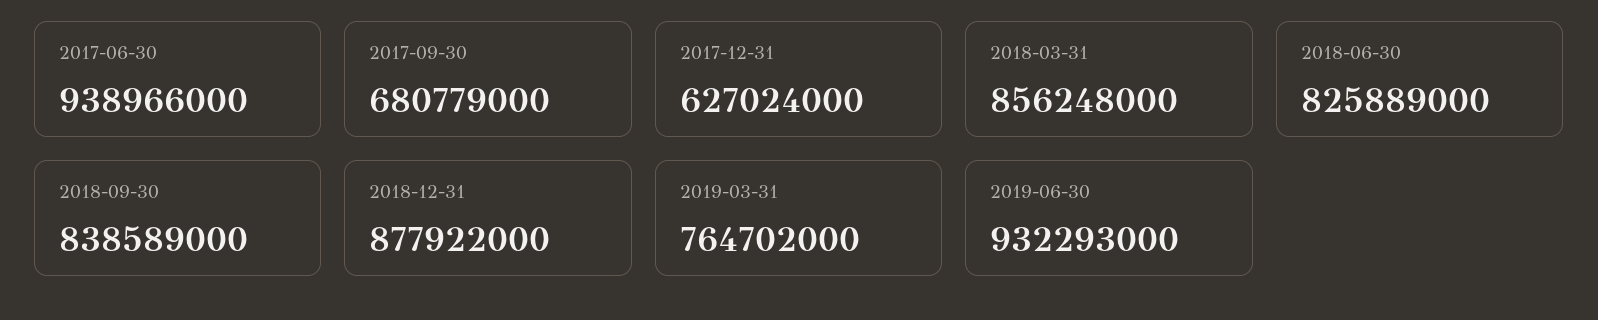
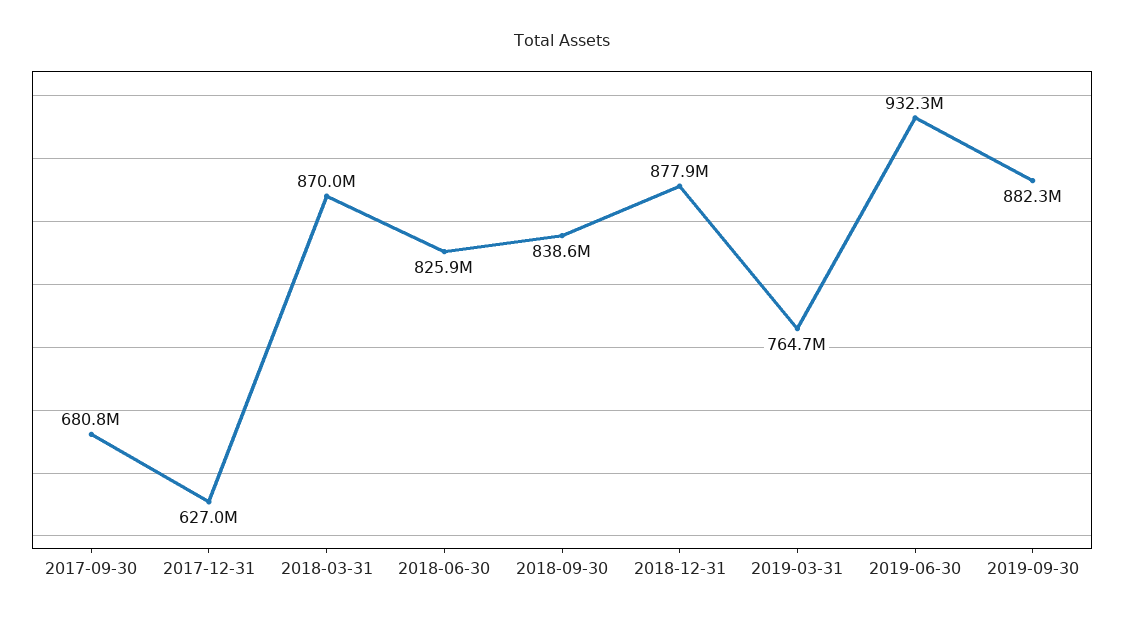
2017-06-30: 938966000 -> none
2018-03-31: 856248000 -> 870000000
2019-09-30: none -> 882300000

